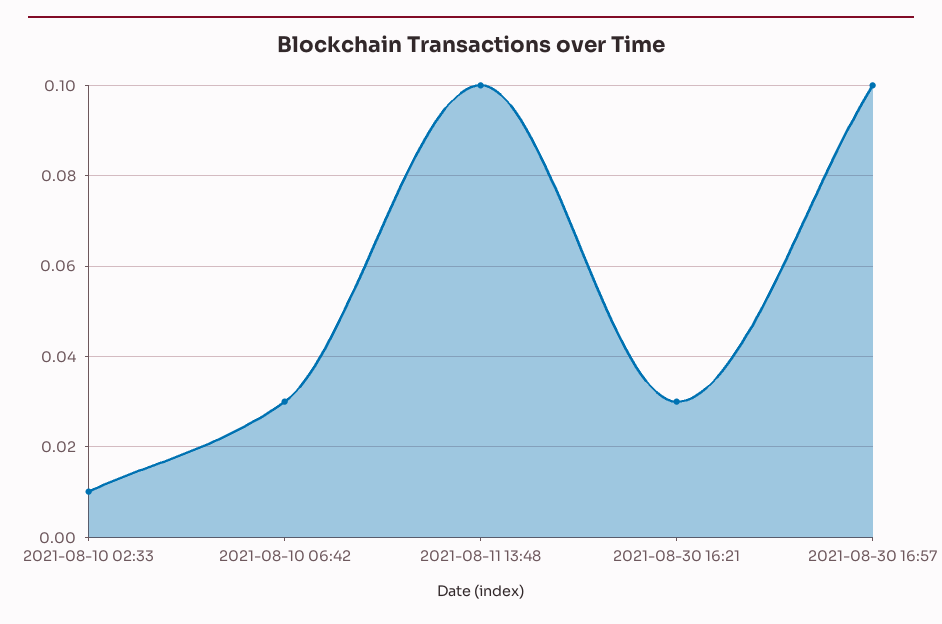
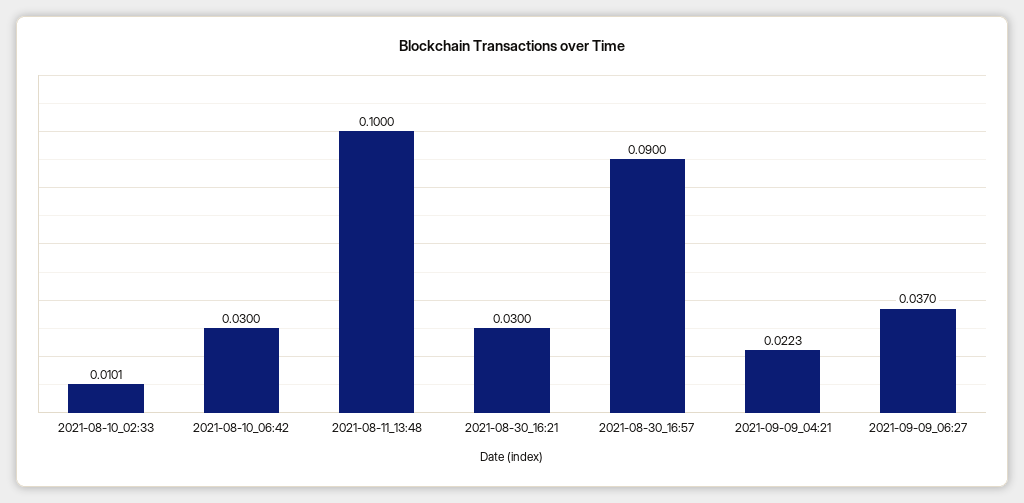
2021-08-30 16:57: 0.1 -> 0.09
2021-09-09_04:21: none -> 0.0223
2021-09-09_06:27: none -> 0.037

